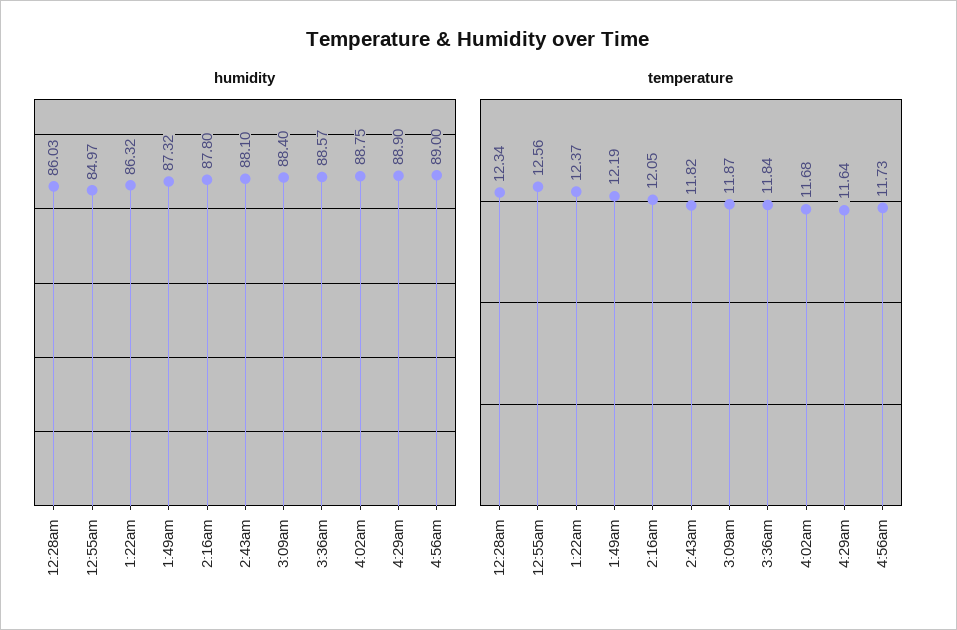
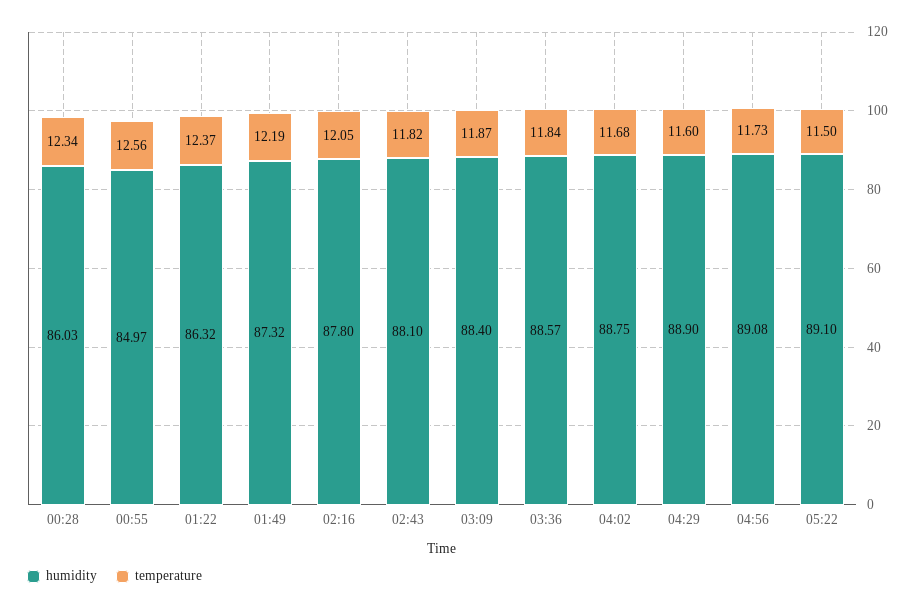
humidity, 4:56am: 89 -> 89.08
temperature, 4:29am: 11.64 -> 11.6
humidity, 05:22: none -> 89.1
temperature, 05:22: none -> 11.5

